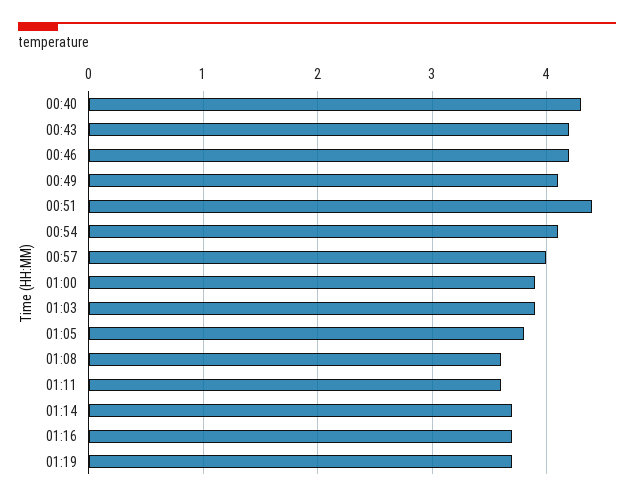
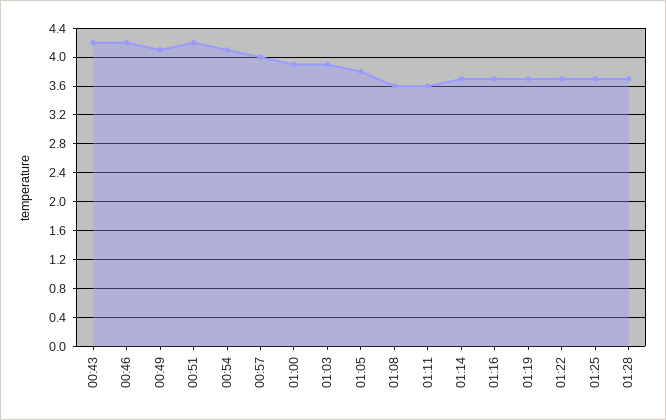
00:40: 4.3 -> none
00:51: 4.4 -> 4.2
01:22: none -> 3.7
01:25: none -> 3.7
01:28: none -> 3.7

